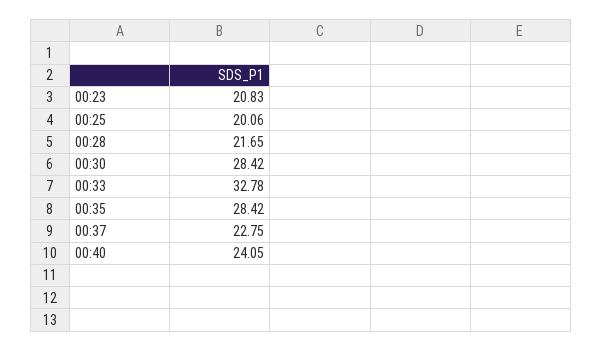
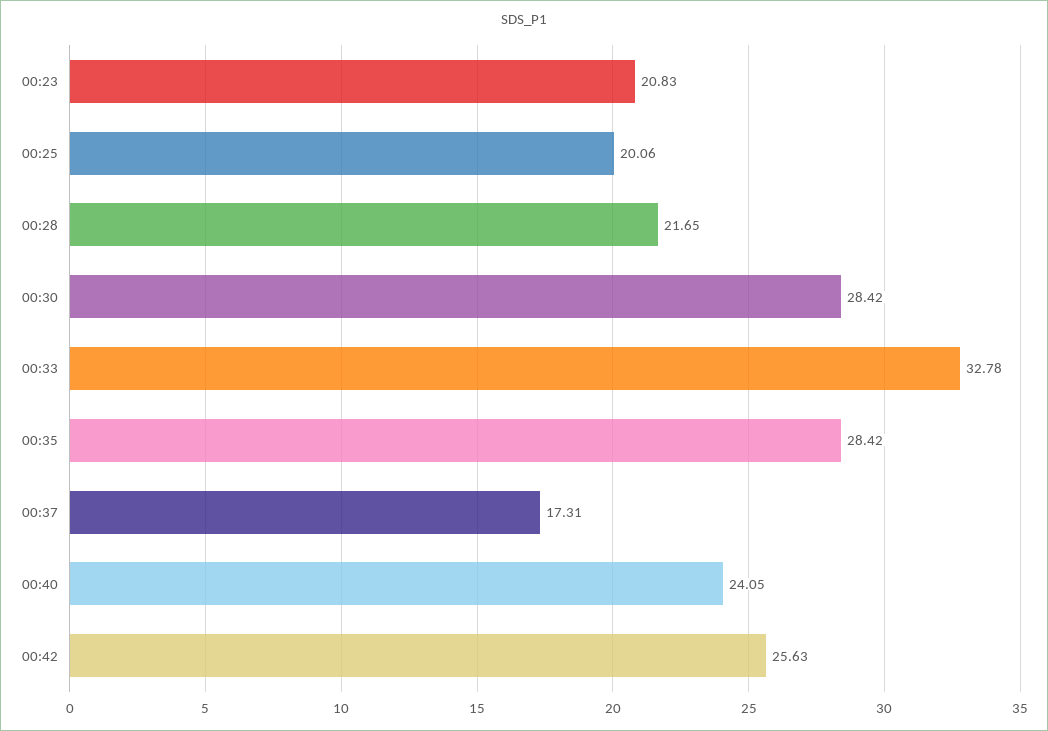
00:37: 22.75 -> 17.31
00:42: none -> 25.63

